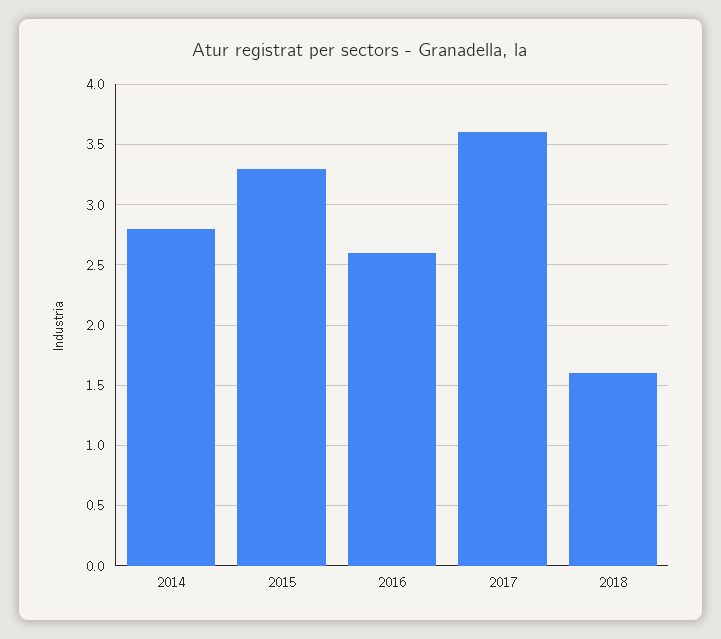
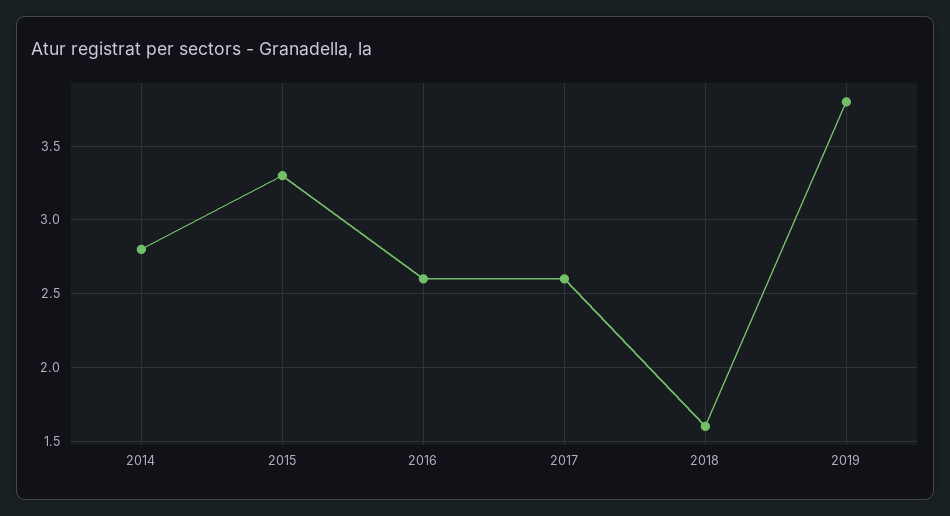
2017: 3.6 -> 2.6
2019: none -> 3.8

